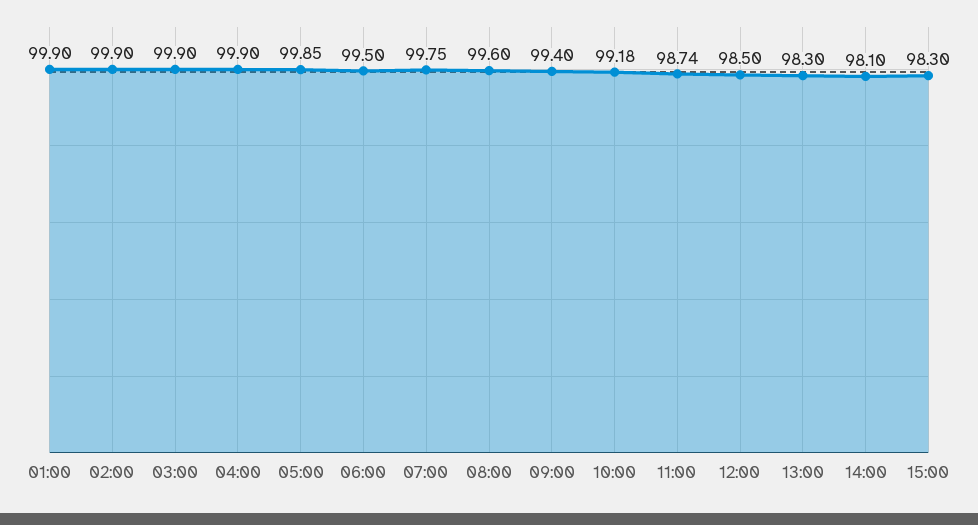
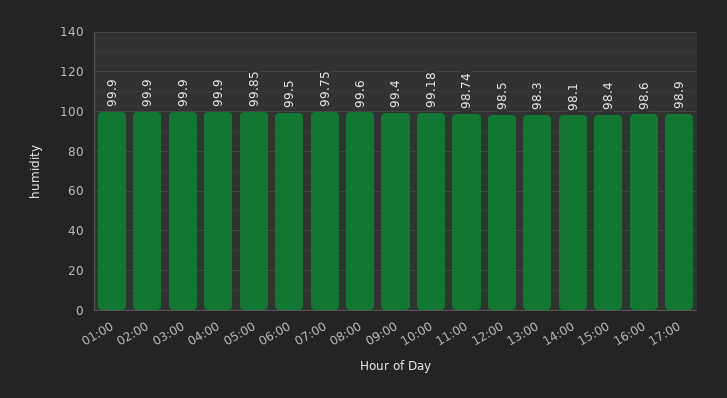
15:00: 98.3 -> 98.4
16:00: none -> 98.6
17:00: none -> 98.9

